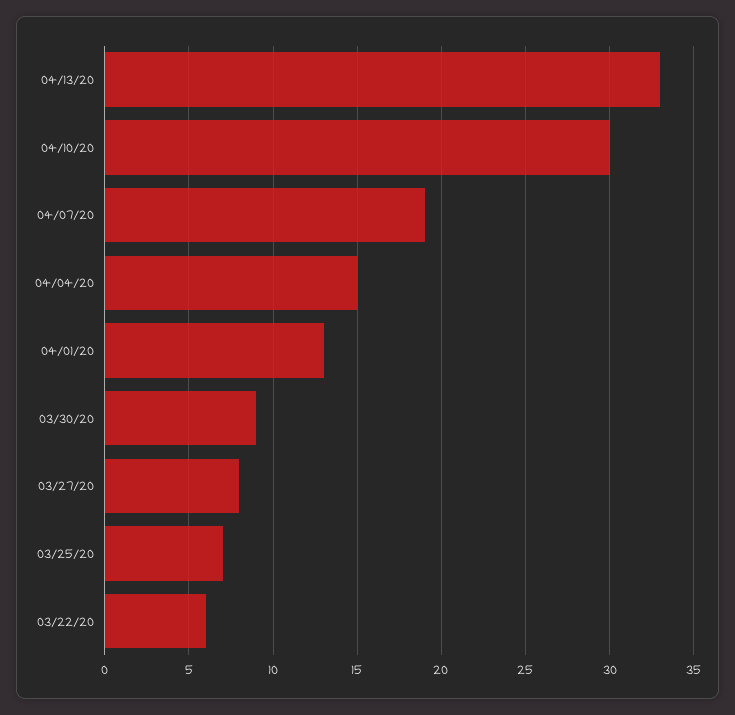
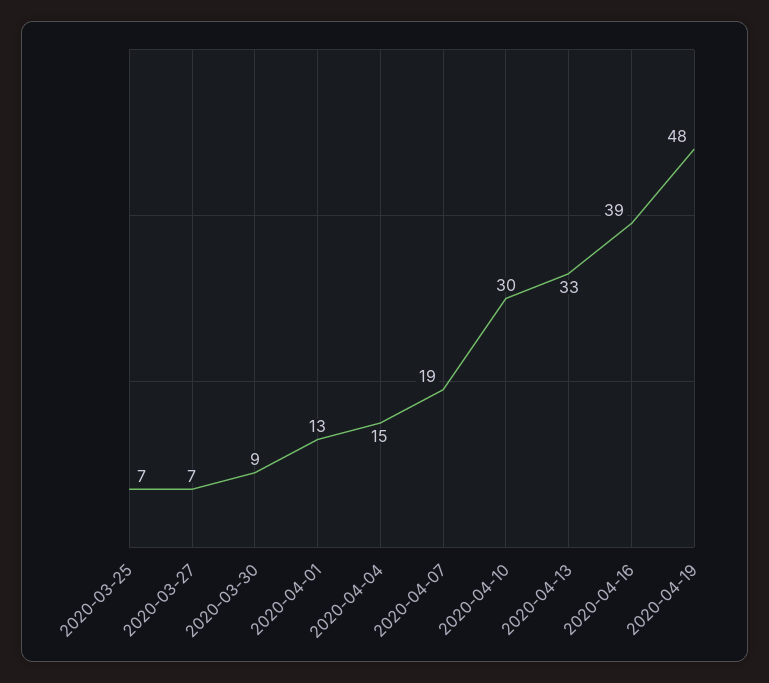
03/27/20: 8 -> 7
03/22/20: 6 -> none
2020-04-16: none -> 39
2020-04-19: none -> 48

